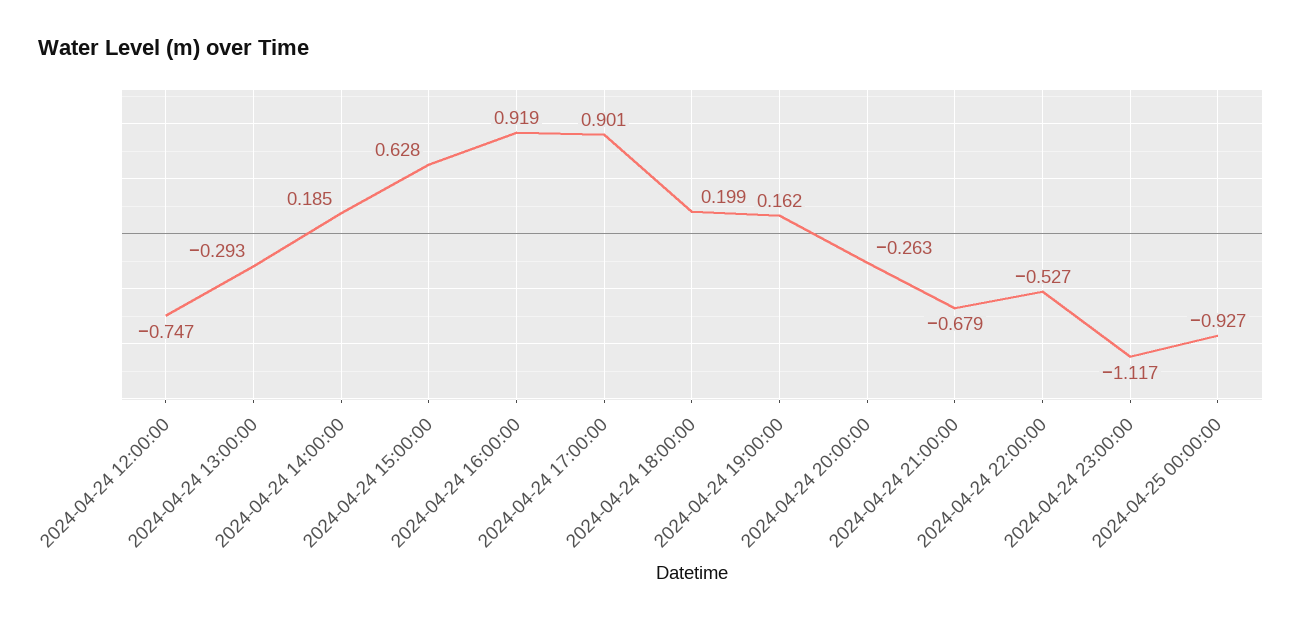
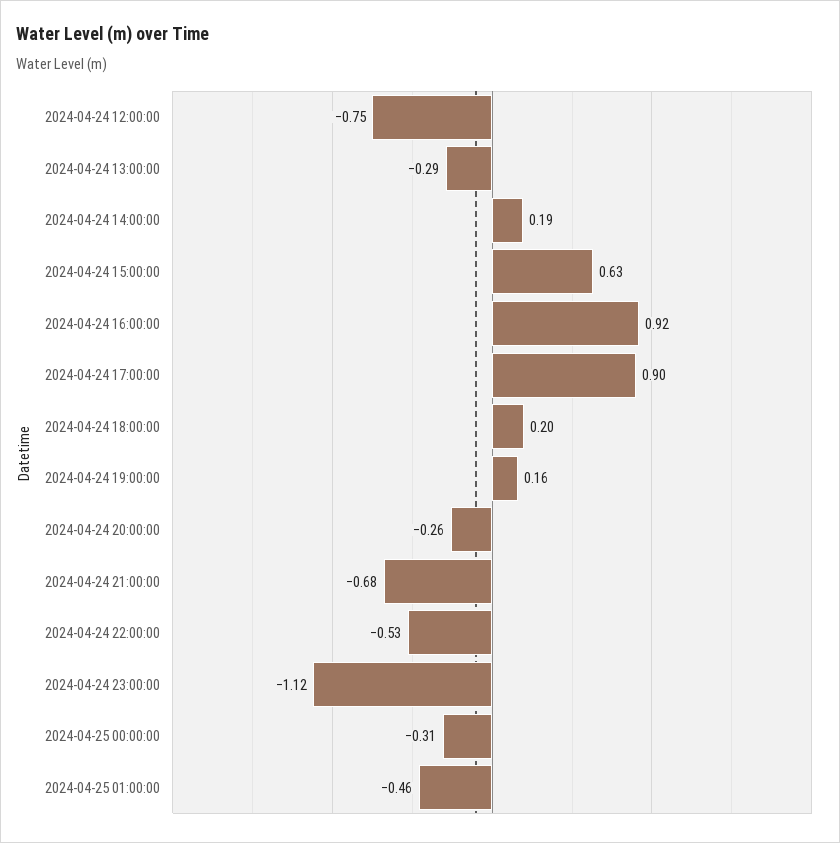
2024-04-25 00:00:00: -0.927 -> -0.31
2024-04-25 01:00:00: none -> -0.46

